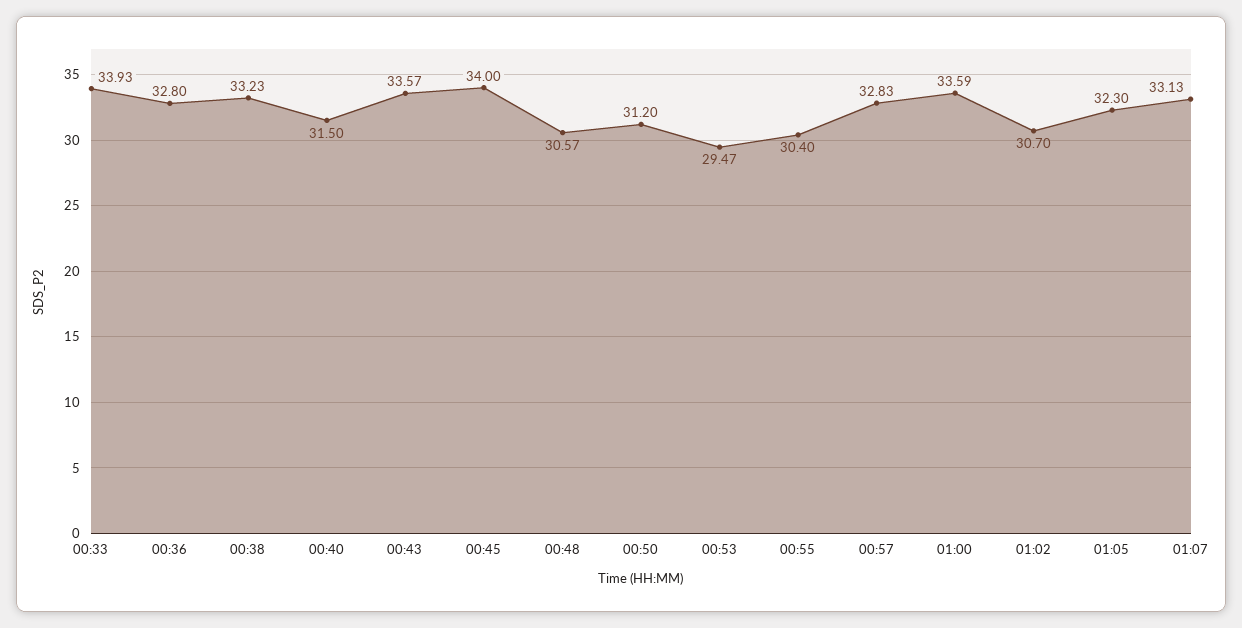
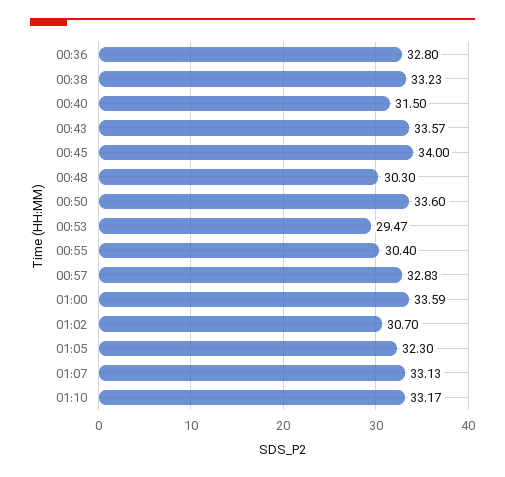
00:33: 33.93 -> none
00:48: 30.57 -> 30.3
00:50: 31.2 -> 33.6
01:10: none -> 33.17

